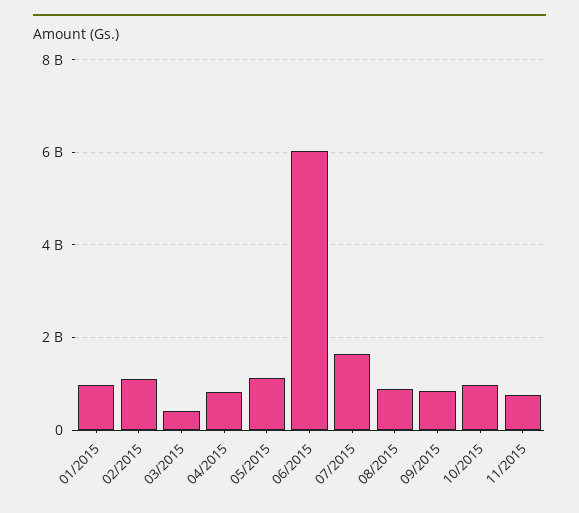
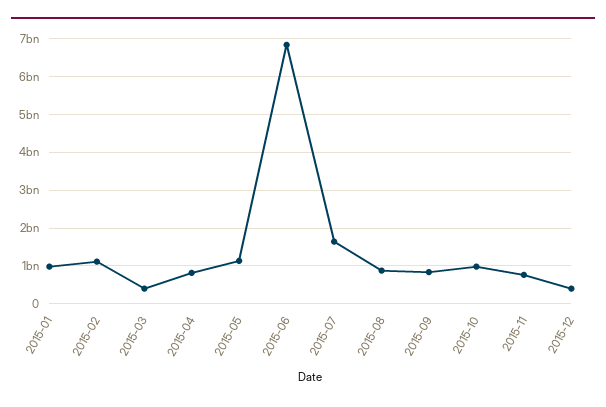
06/2015: 6000000000 -> 6800000000
2015-12: none -> 400000000

